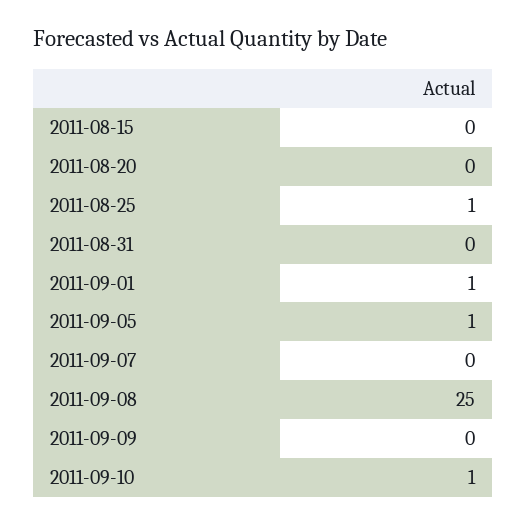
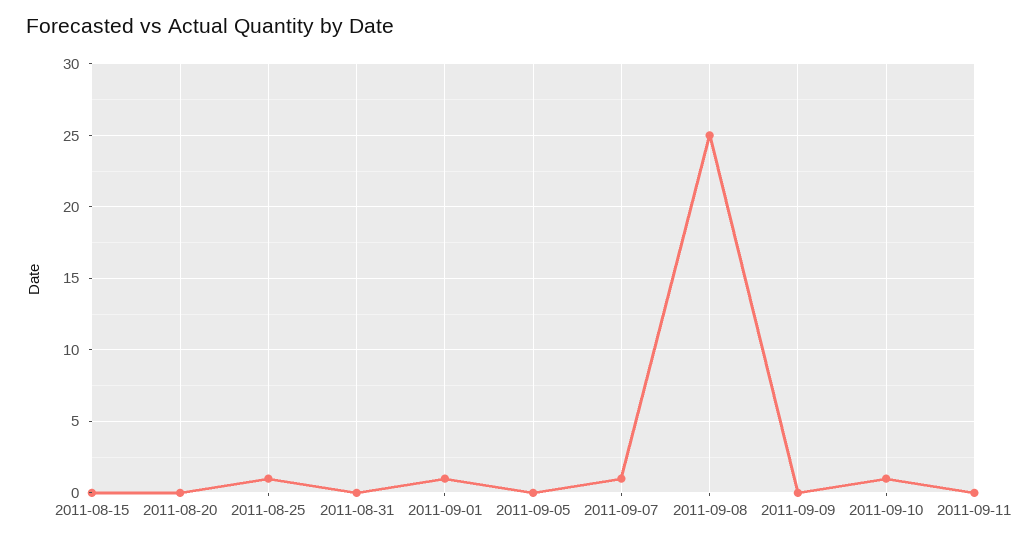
2011-09-05: 1 -> 0
2011-09-07: 0 -> 1
2011-09-11: none -> 0

